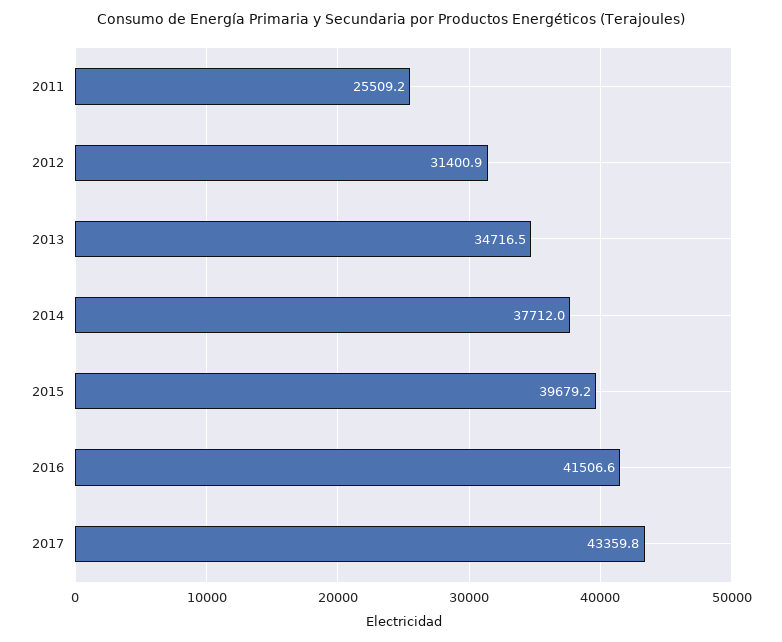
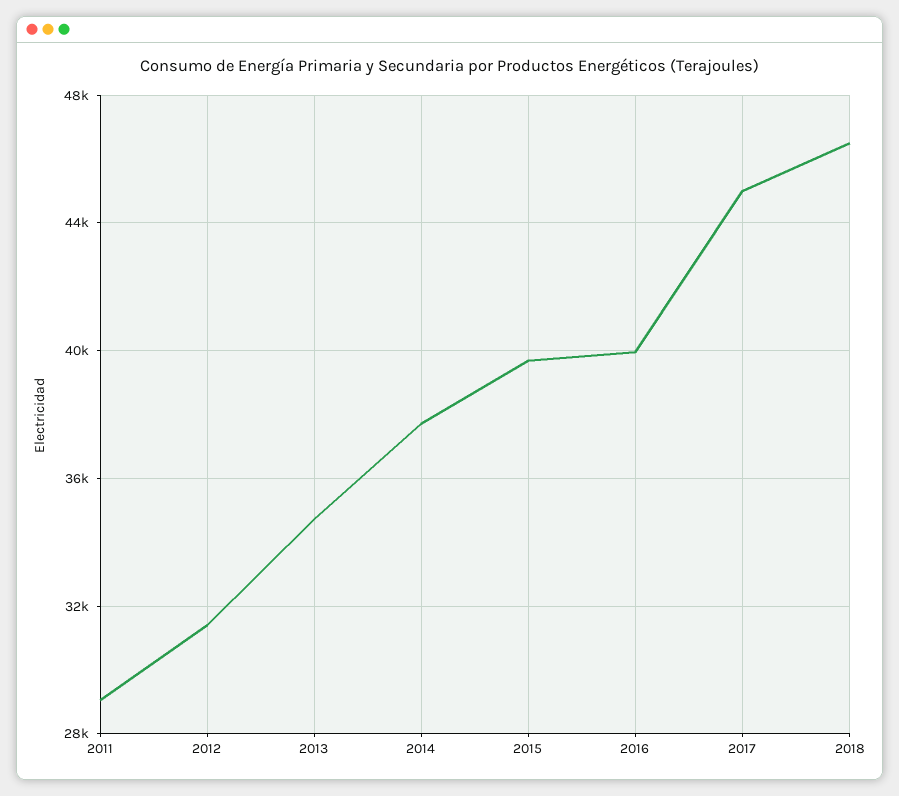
2011: 25509.2 -> 29000
2016: 41506.6 -> 40000
2017: 43359.8 -> 45000
2018: none -> 46500

